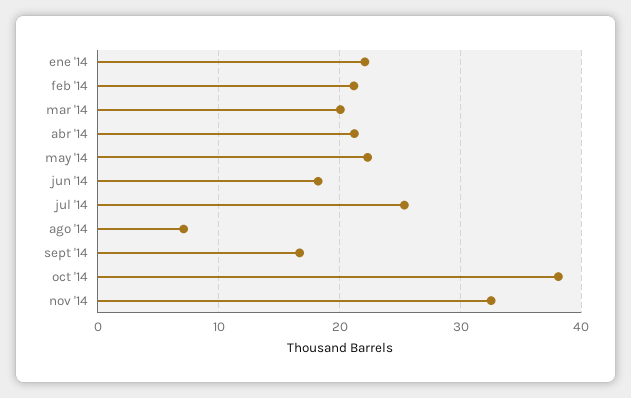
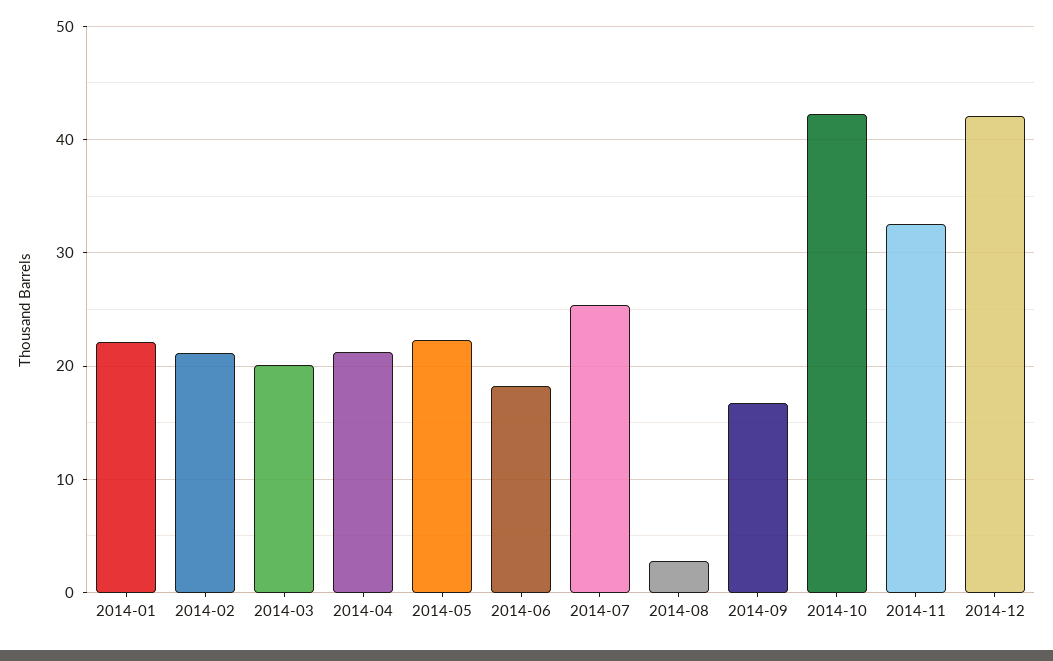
ago '14: 7 -> 3
oct '14: 38 -> 42
2014-12: none -> 42

